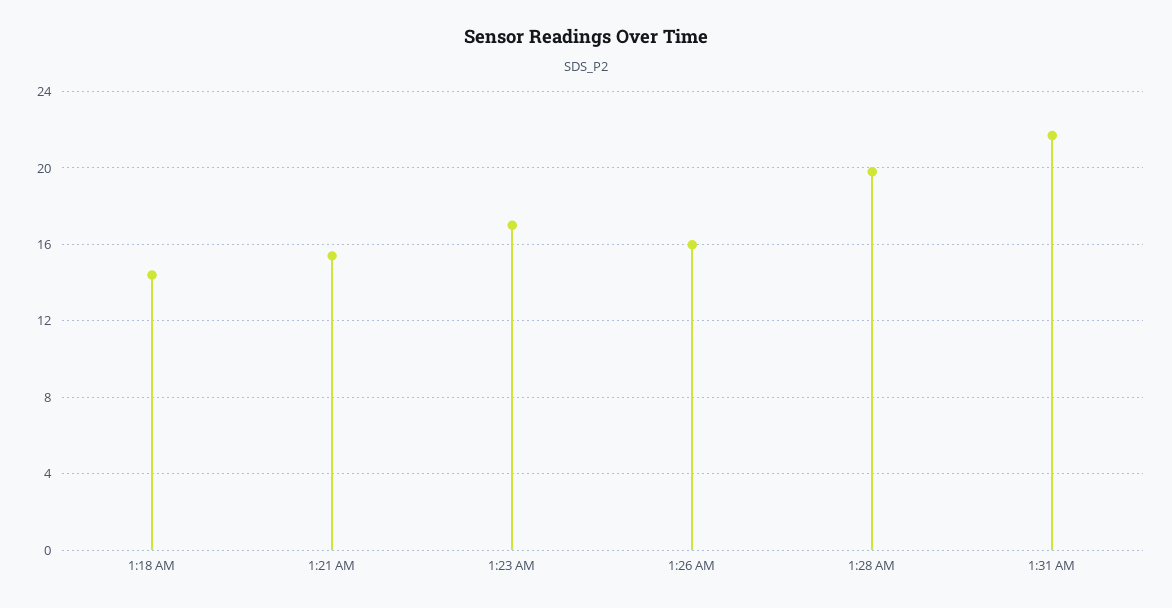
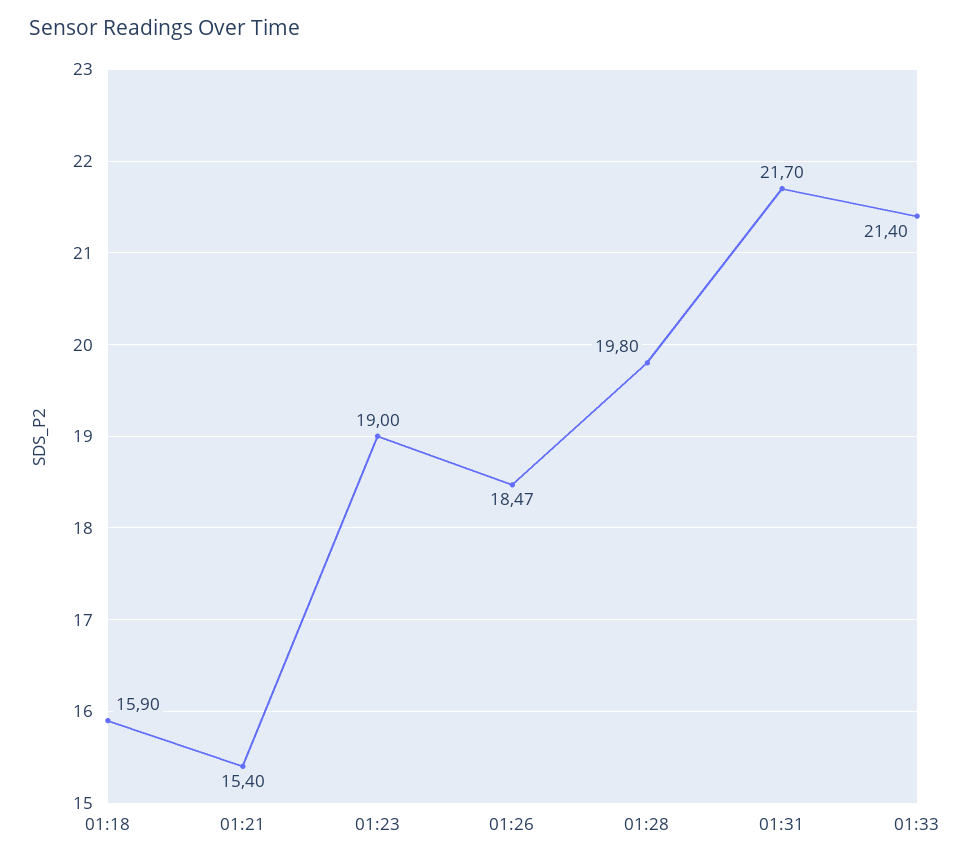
1:18 AM: 14.5 -> 15.9
1:23 AM: 17 -> 19
1:26 AM: 16 -> 18.47
01:33: none -> 21.4

